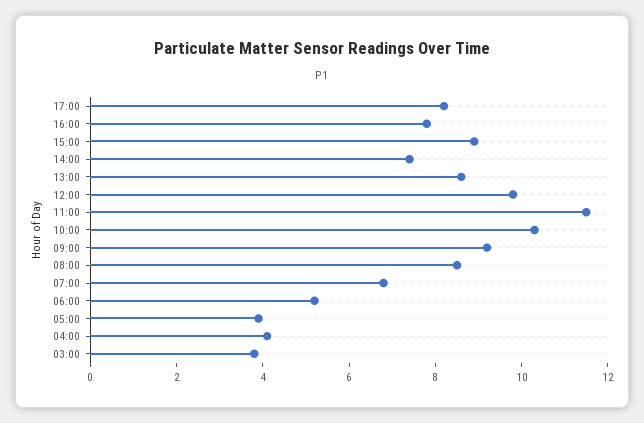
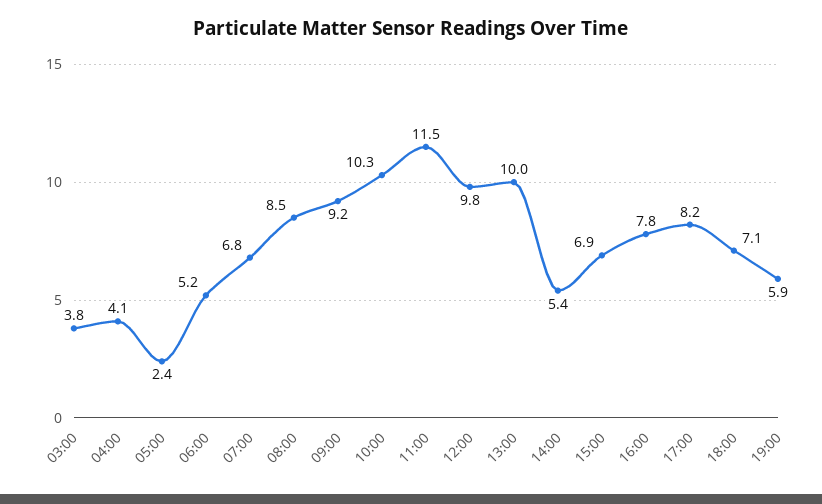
15:00: 9 -> 6.9
14:00: 7.5 -> 5.4
13:00: 8.5 -> 10
05:00: 4 -> 2.4
18:00: none -> 7.1
19:00: none -> 5.9

